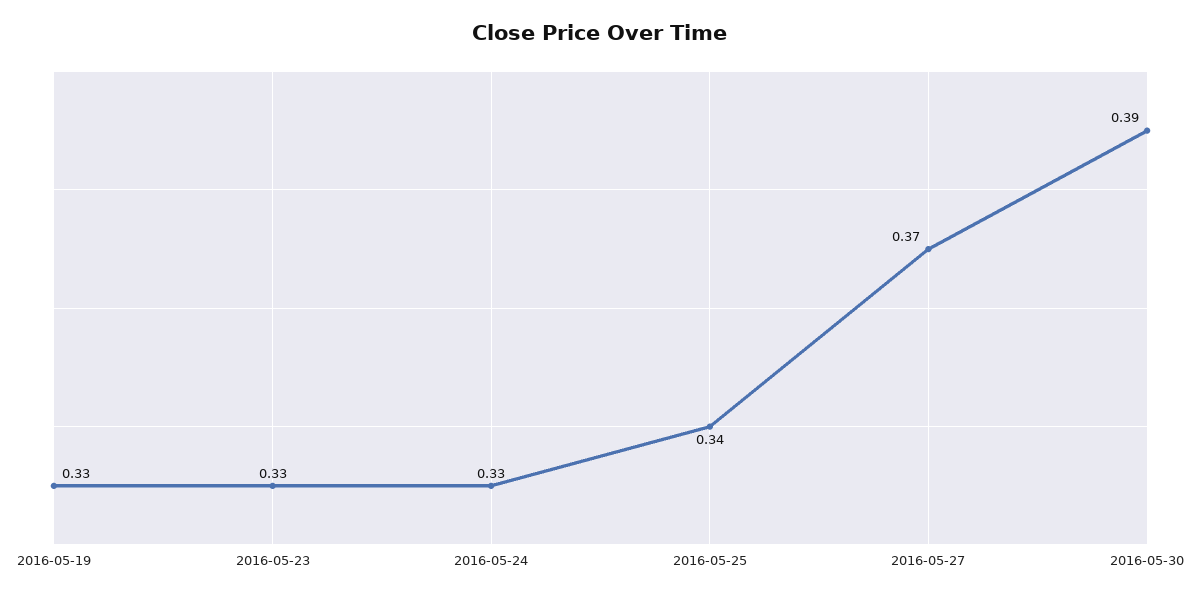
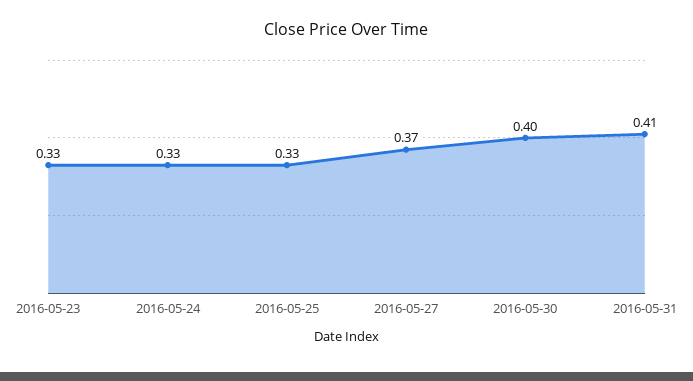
2016-05-19: 0.33 -> none
2016-05-25: 0.34 -> 0.33
2016-05-30: 0.39 -> 0.4
2016-05-31: none -> 0.41

